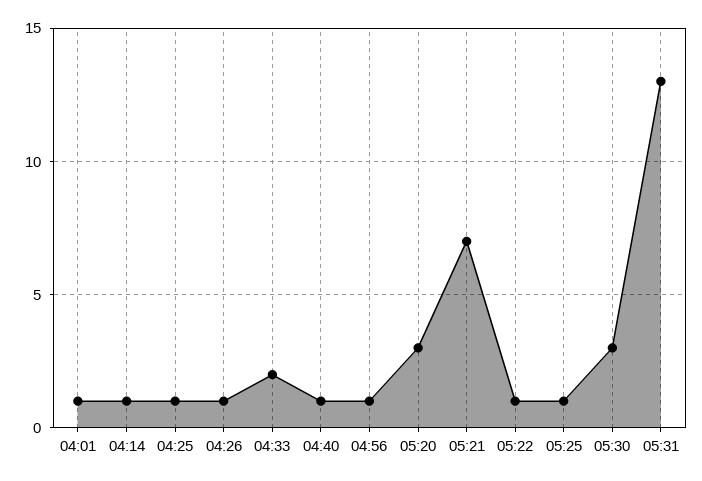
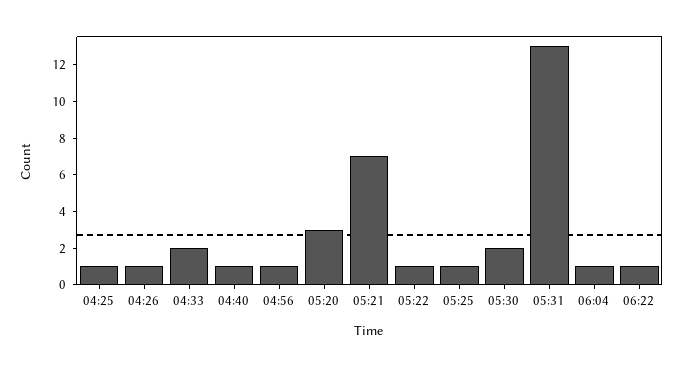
04:01: 1 -> none
04:14: 1 -> none
05:30: 3 -> 2
06:04: none -> 1
06:22: none -> 1

